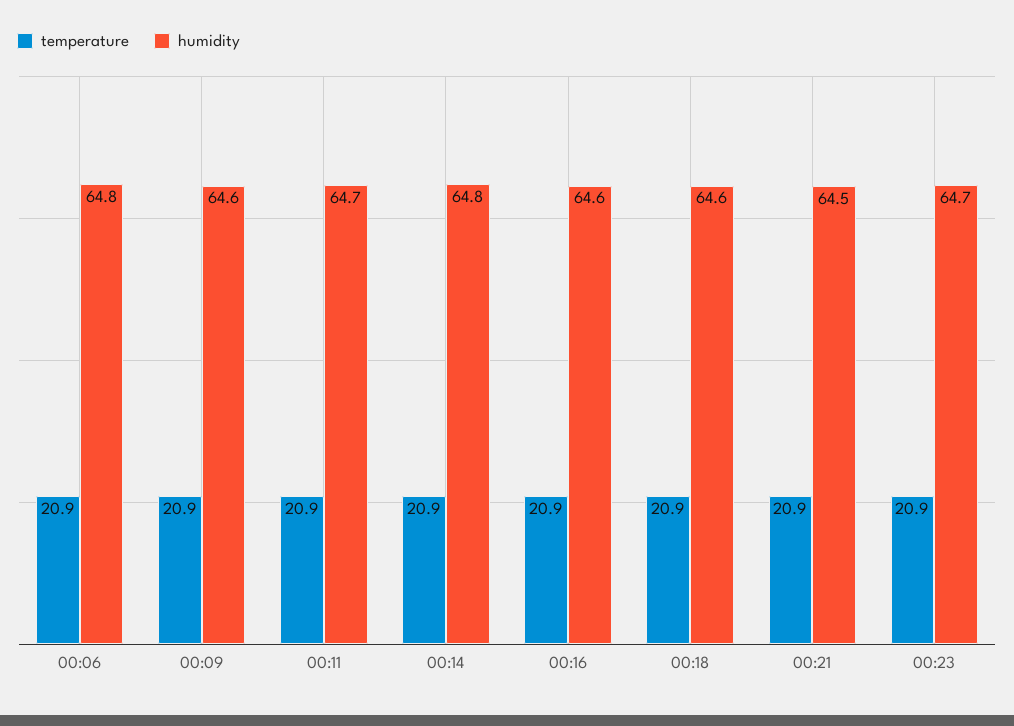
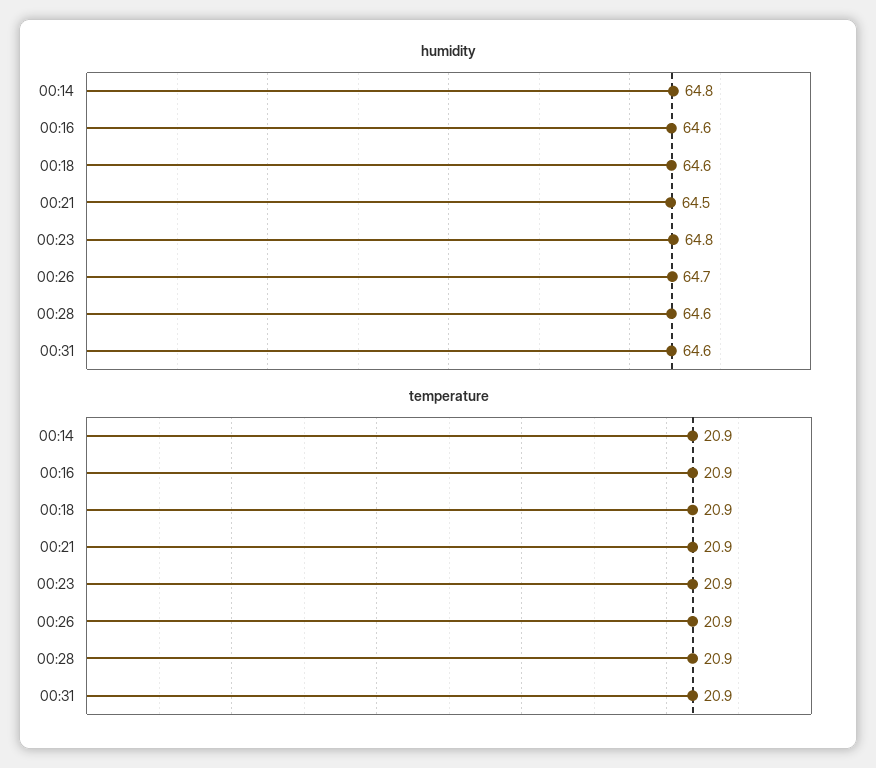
temperature, 00:06: 20.9 -> none
humidity, 00:06: 64.8 -> none
temperature, 00:09: 20.9 -> none
humidity, 00:09: 64.6 -> none
temperature, 00:11: 20.9 -> none
humidity, 00:11: 64.7 -> none
humidity, 00:23: 64.7 -> 64.8
humidity, 00:26: none -> 64.7
humidity, 00:28: none -> 64.6
humidity, 00:31: none -> 64.6
temperature, 00:26: none -> 20.9
temperature, 00:28: none -> 20.9
temperature, 00:31: none -> 20.9

